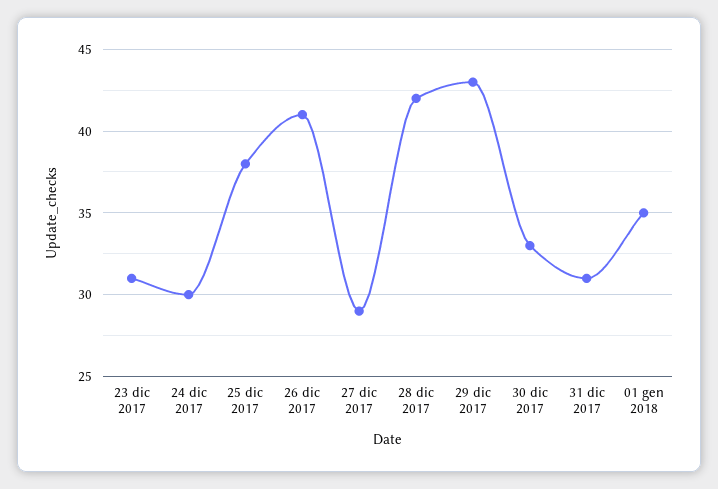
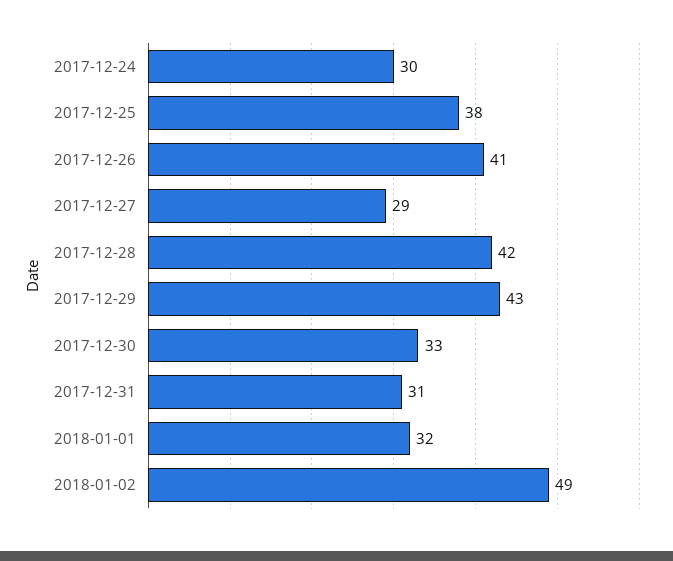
23 dic 2017: 31 -> none
01 gen 2018: 35 -> 32
2018-01-02: none -> 49

